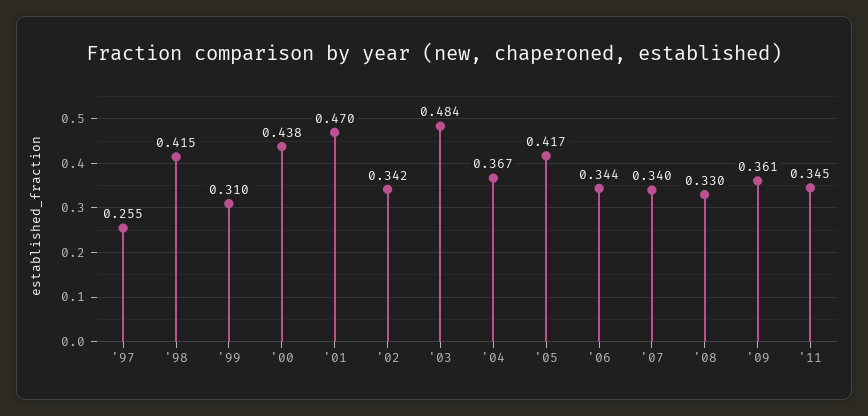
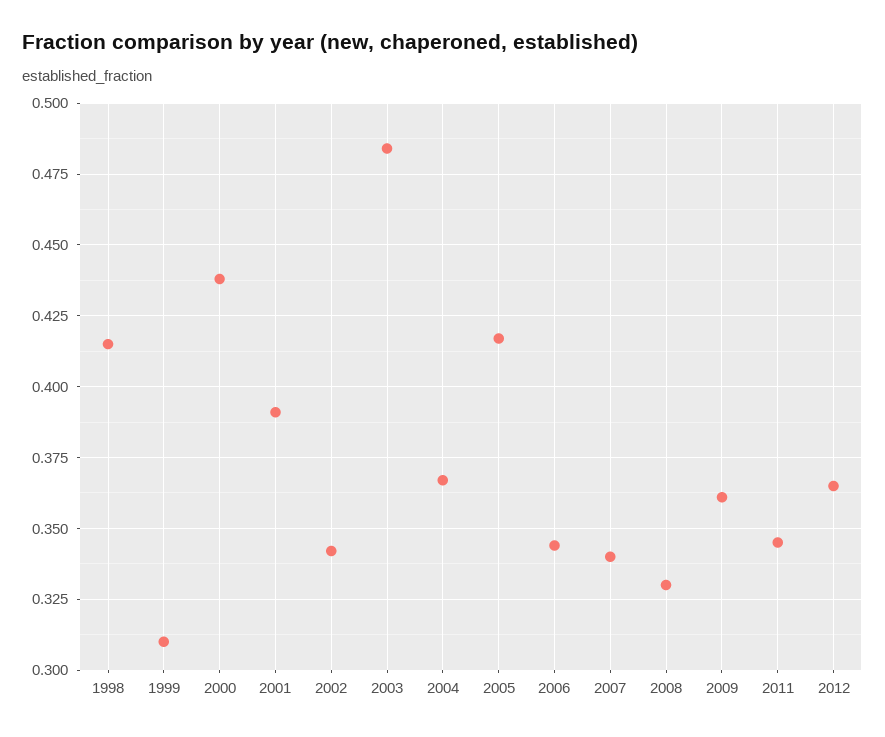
'97: 0.255 -> none
'01: 0.47 -> 0.39
2012: none -> 0.365

